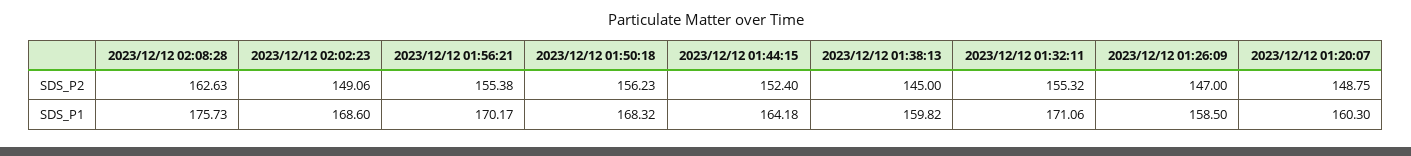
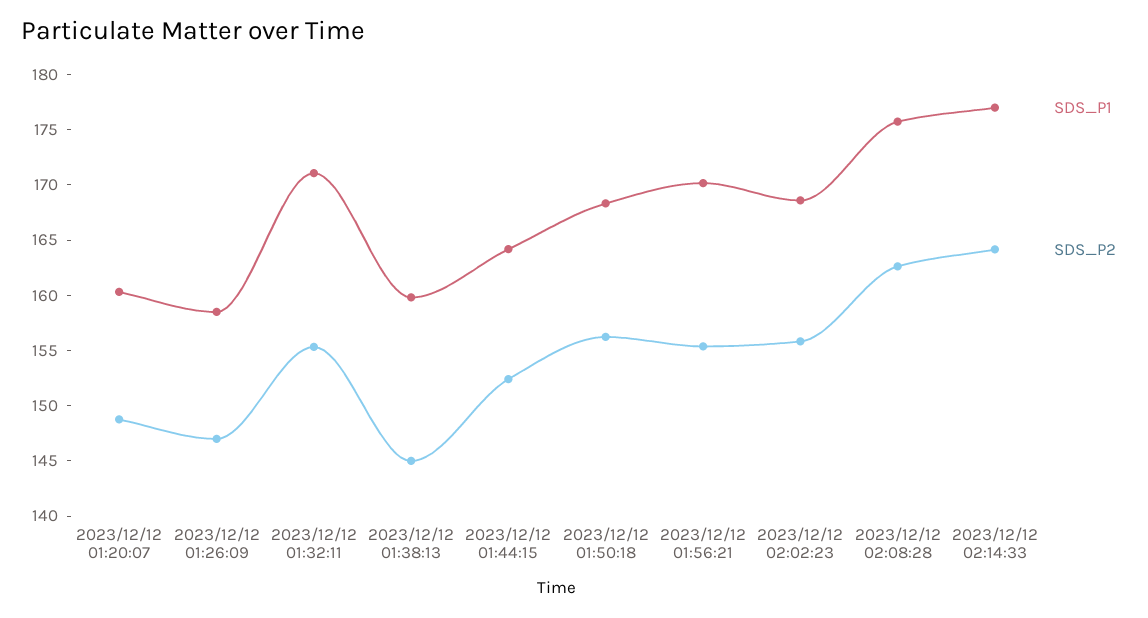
SDS_P2, 2023/12/12 02:02:23: 149.06 -> 156
SDS_P1, 2023/12/12 02:14:33: none -> 177
SDS_P2, 2023/12/12 02:14:33: none -> 164

